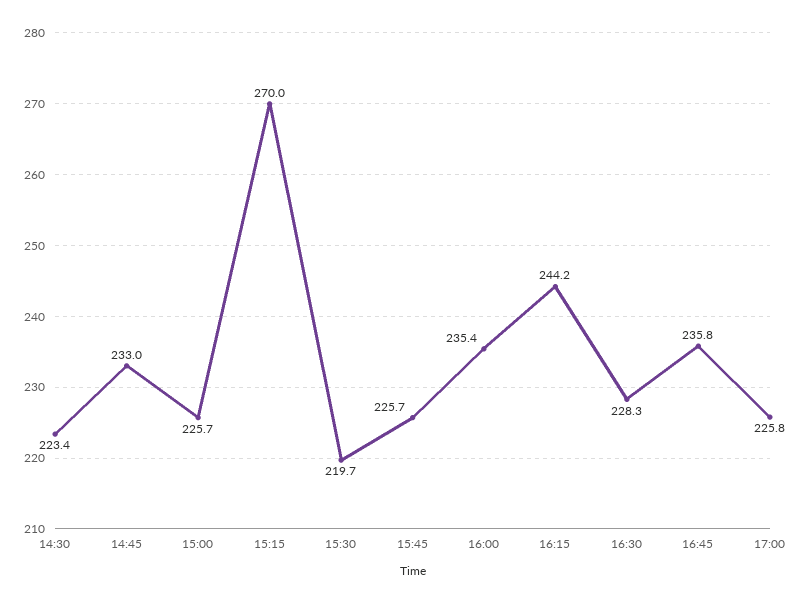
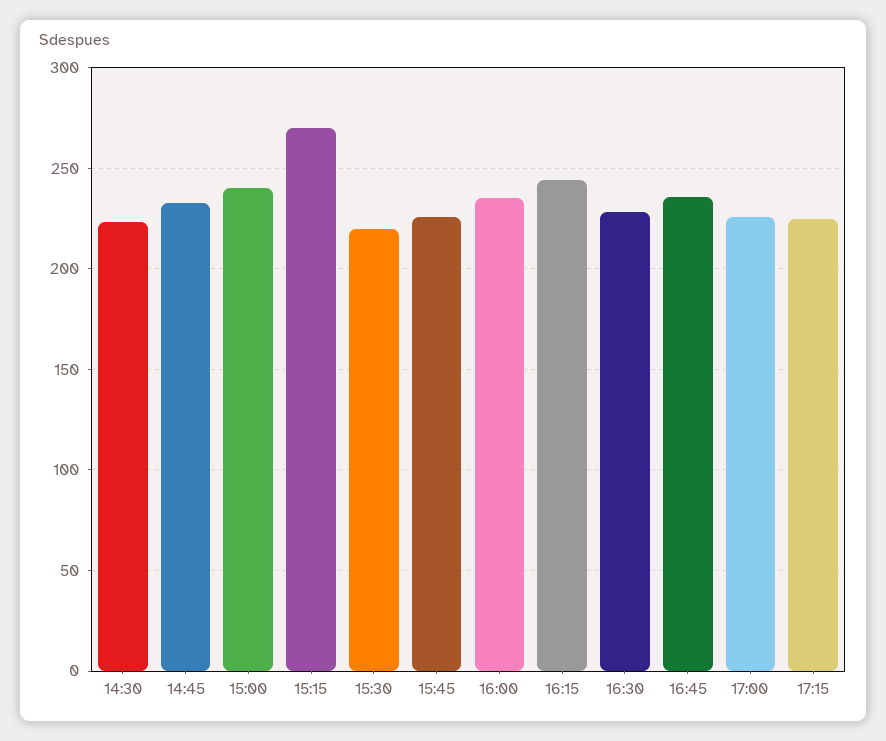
15:00: 225.7 -> 240
17:15: none -> 225

